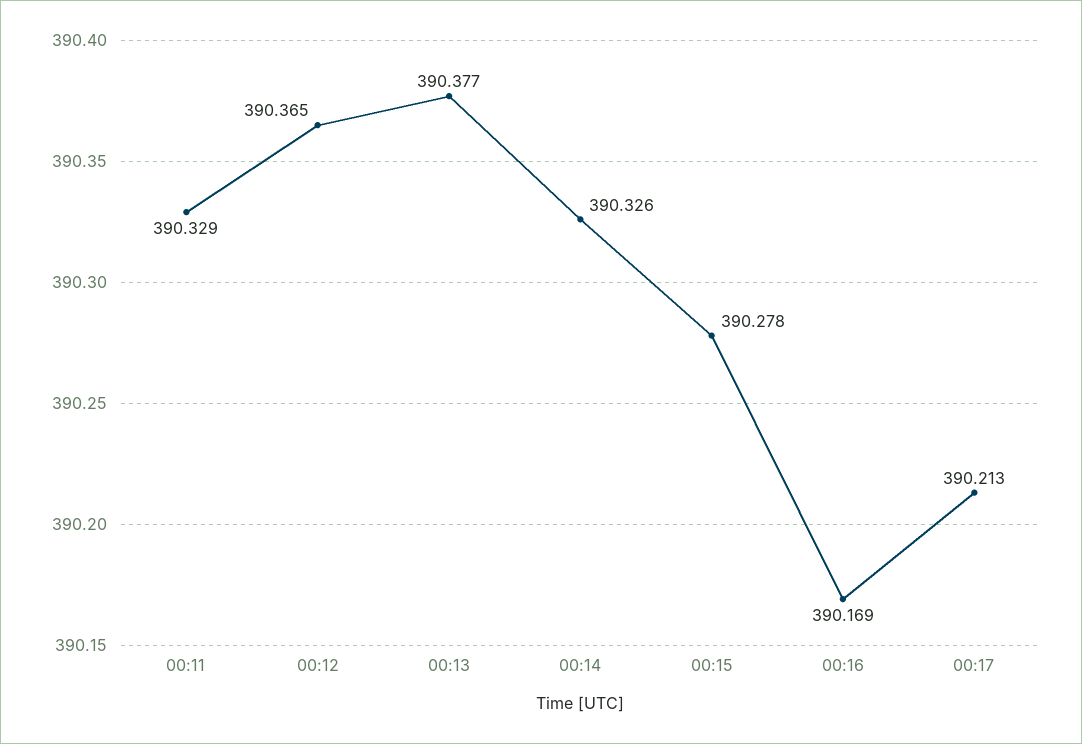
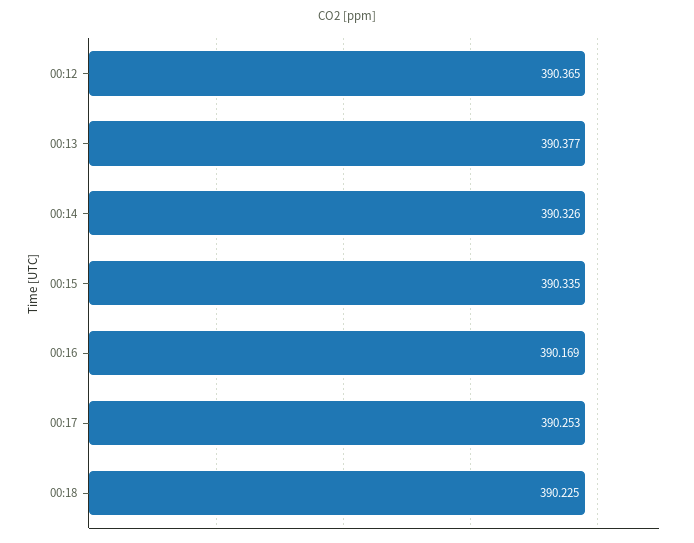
00:11: 390.329 -> none
00:15: 390.278 -> 390.335
00:17: 390.213 -> 390.253
00:18: none -> 390.225

